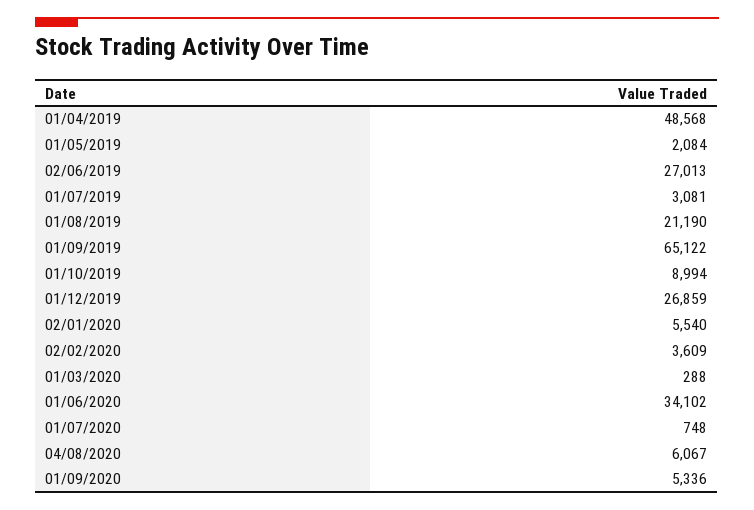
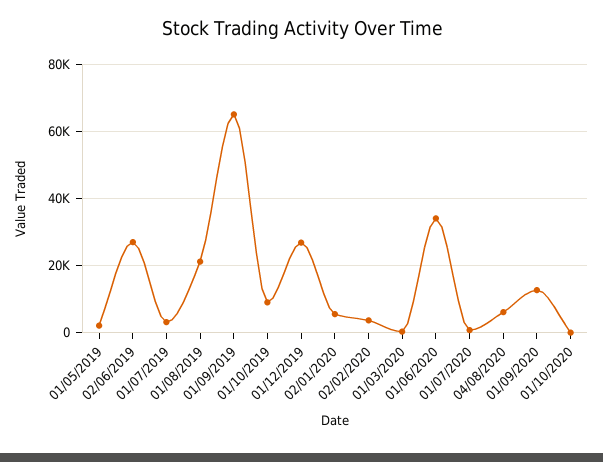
01/04/2019: 48568 -> none
01/09/2020: 5336 -> 12000
01/10/2020: none -> 0

